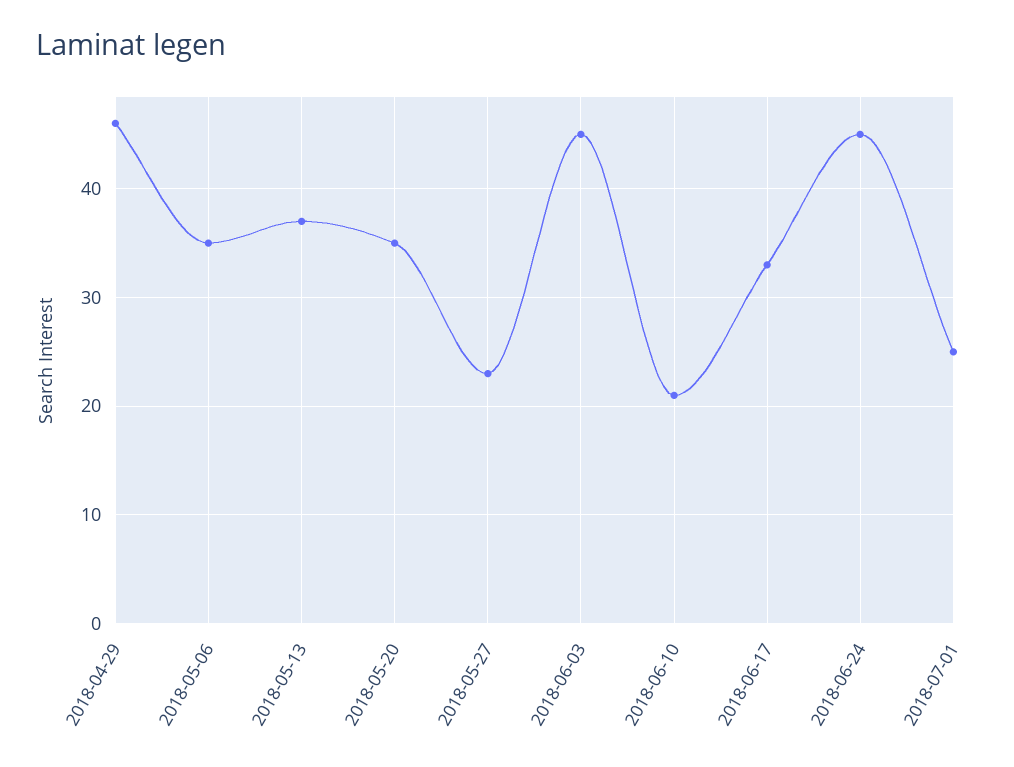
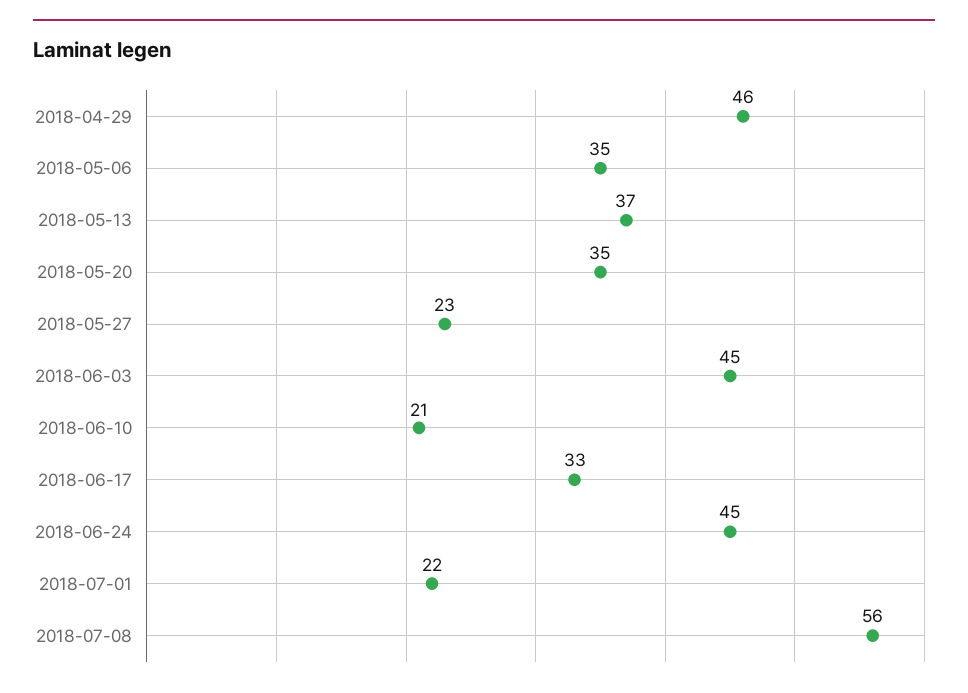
2018-07-01: 25 -> 22
2018-07-08: none -> 56

